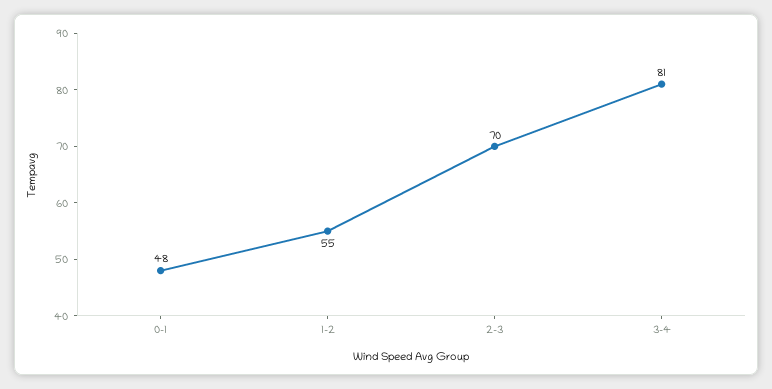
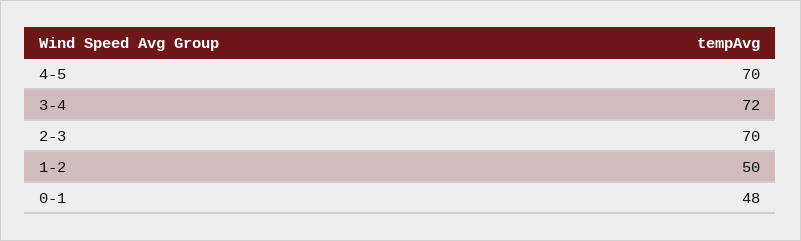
1-2: 55 -> 50
3-4: 81 -> 72
4-5: none -> 70

